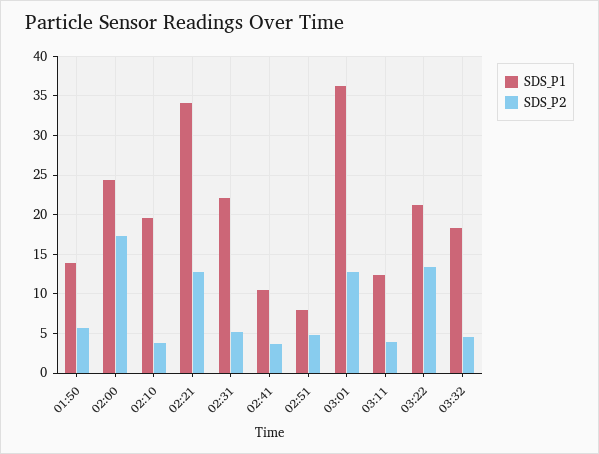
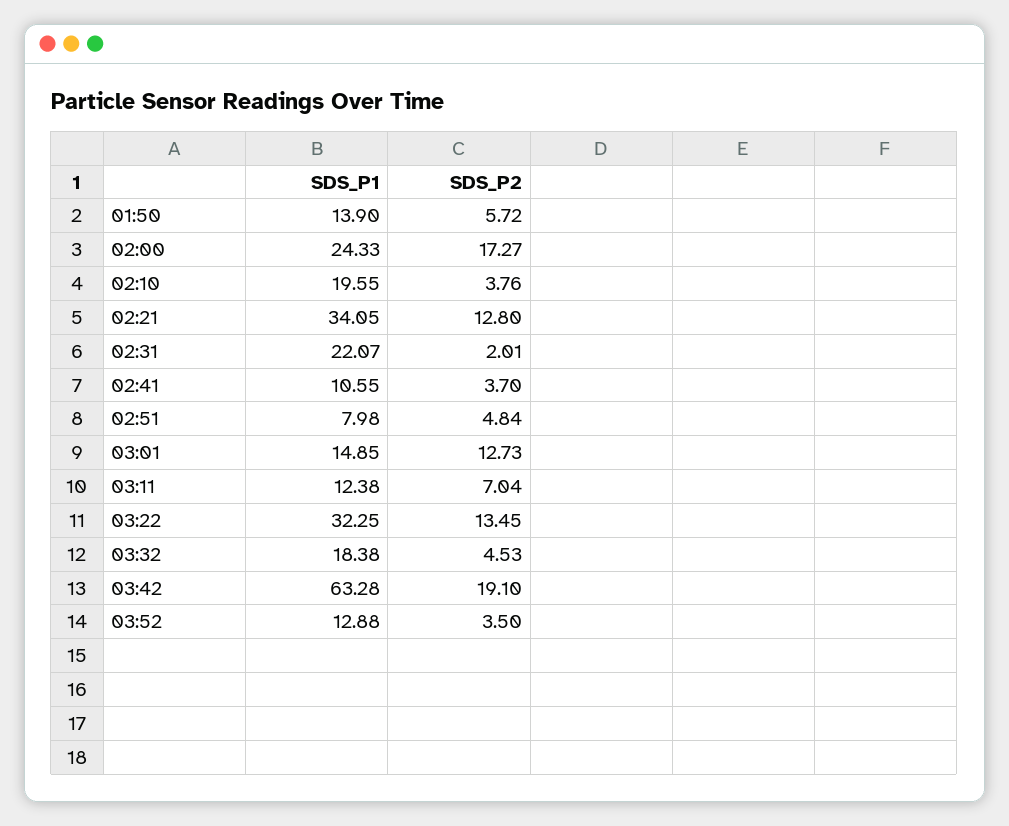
SDS_P2, 02:31: 5 -> 2.01
SDS_P1, 03:01: 36 -> 14.85
SDS_P2, 03:11: 4 -> 7.04
SDS_P1, 03:22: 21 -> 32.25
SDS_P1, 03:42: none -> 63.28
SDS_P2, 03:42: none -> 19.1
SDS_P1, 03:52: none -> 12.88
SDS_P2, 03:52: none -> 3.5

